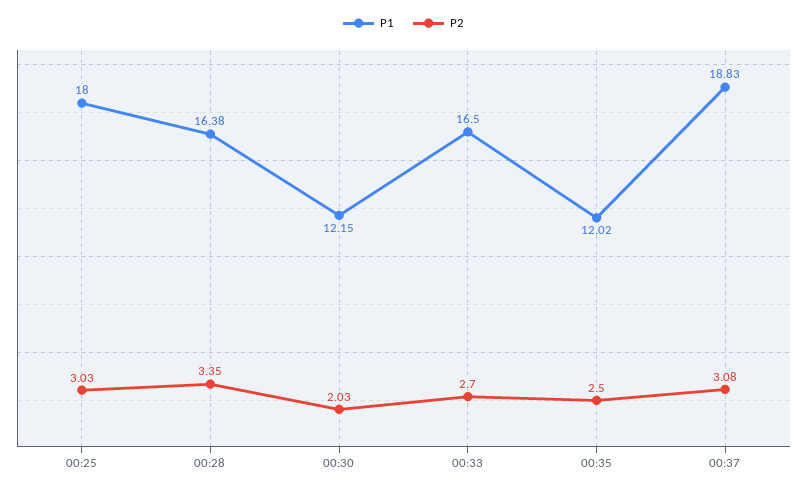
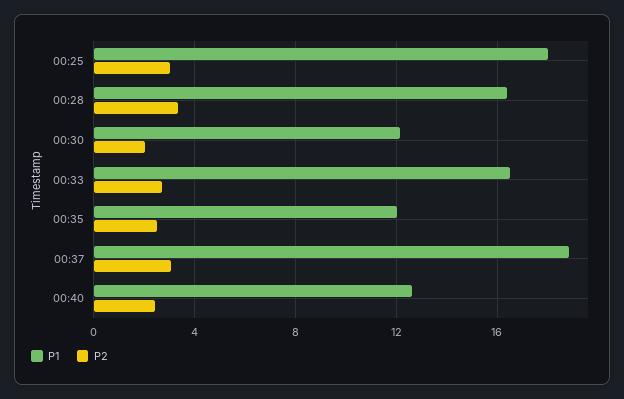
P1, 00:40: none -> 12.5
P2, 00:40: none -> 2.5

